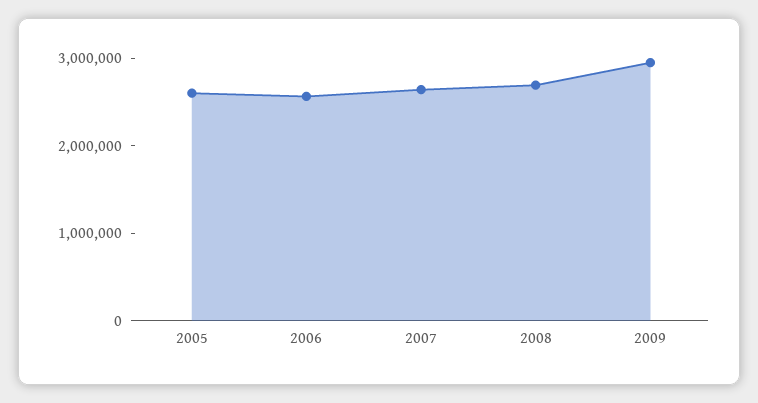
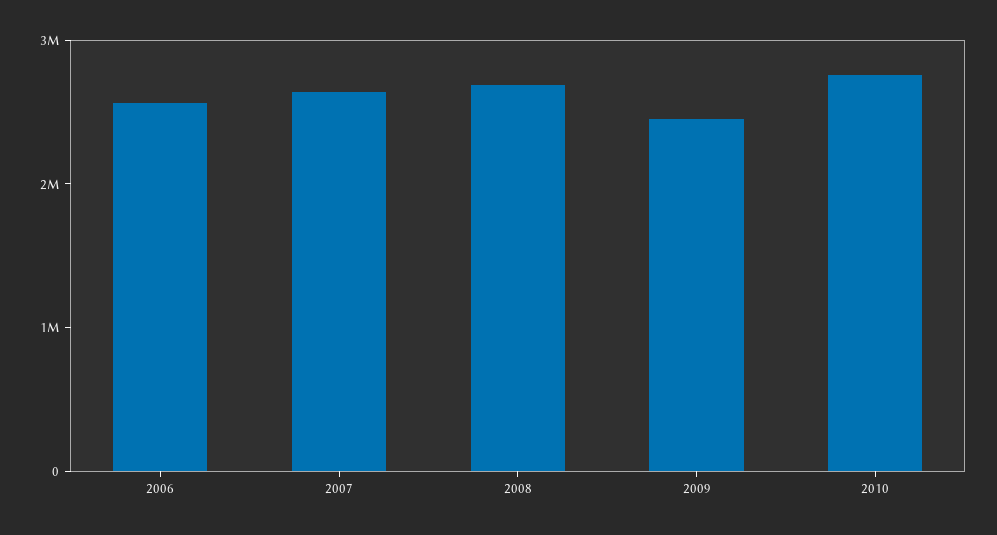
2005: 2600000 -> none
2009: 3000000 -> 2400000
2010: none -> 2800000

